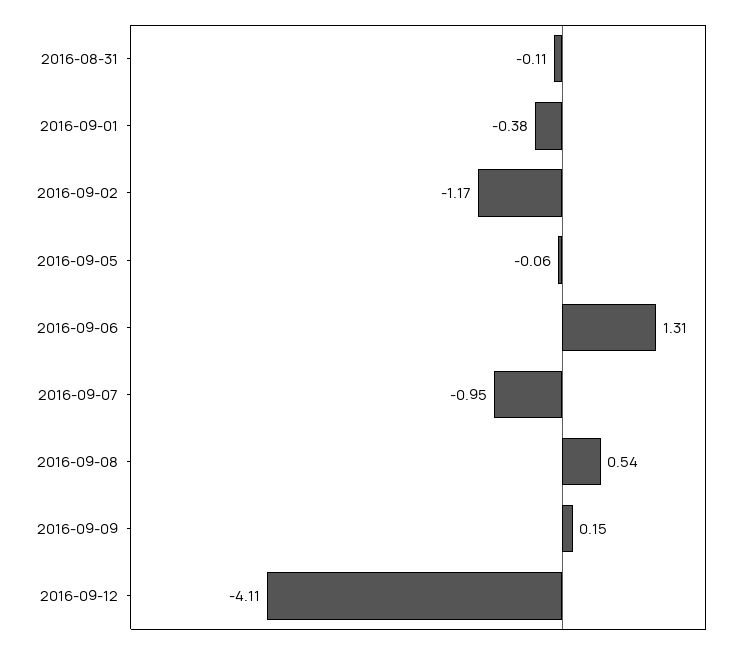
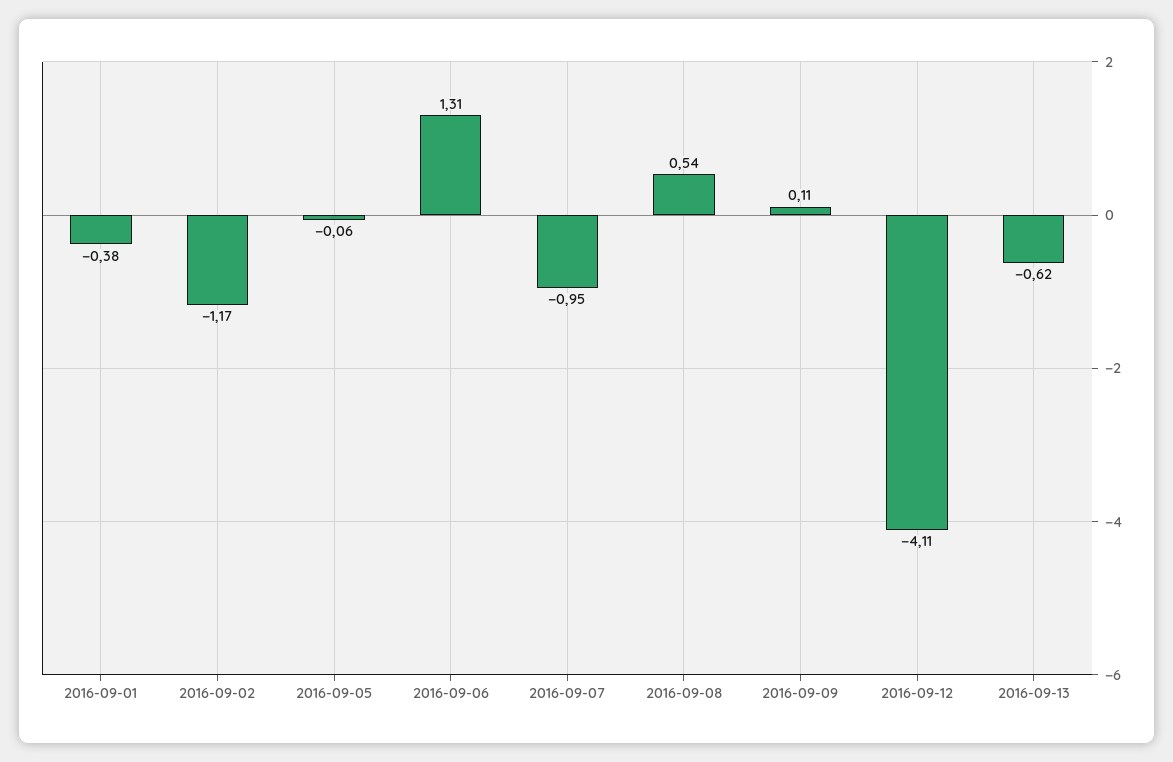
2016-08-31: -0.11 -> none
2016-09-09: 0.15 -> 0.11
2016-09-13: none -> -0.62

